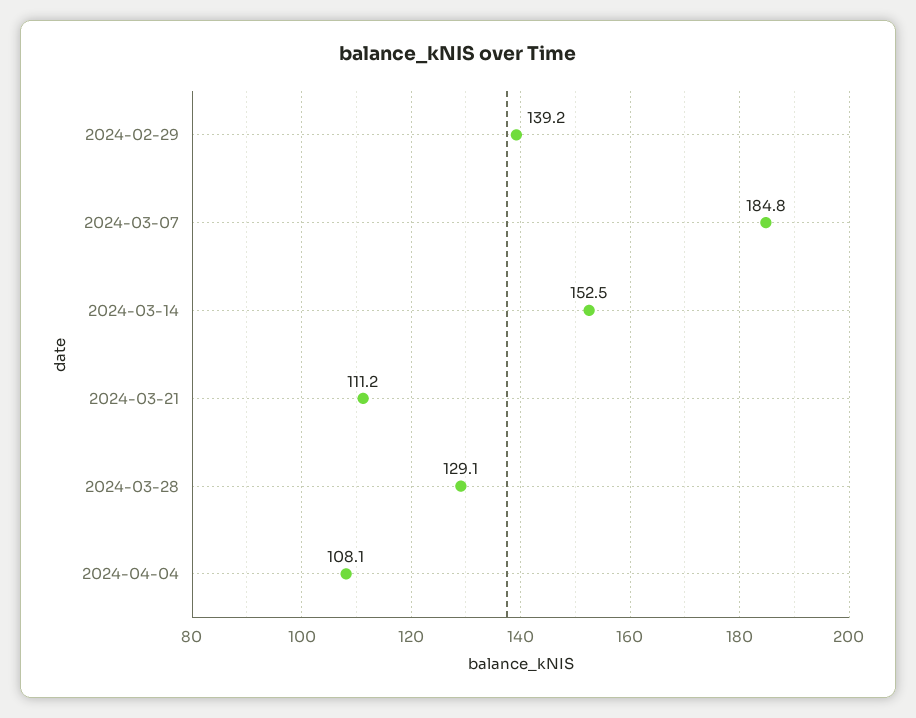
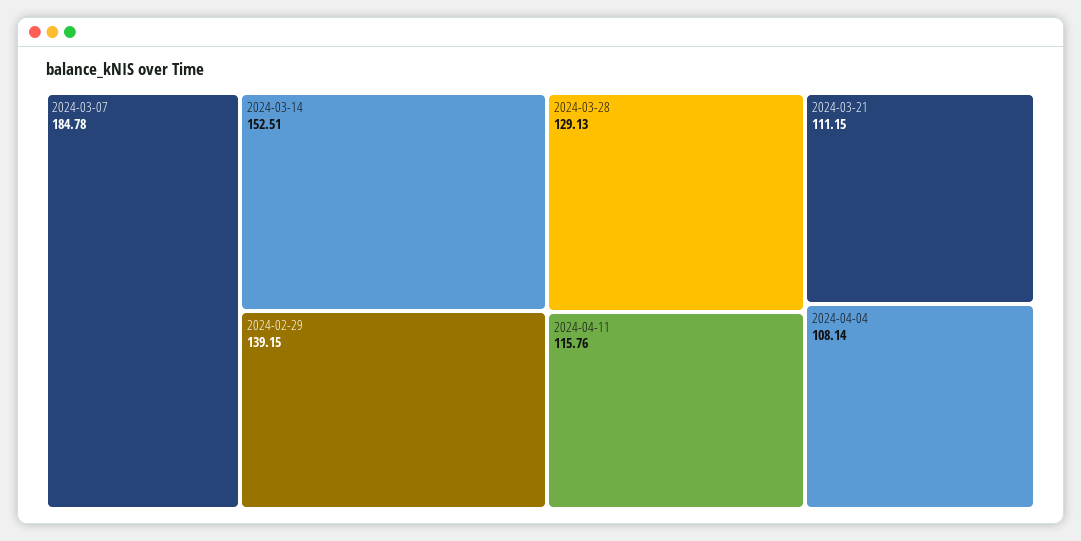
2024-04-11: none -> 115.76

